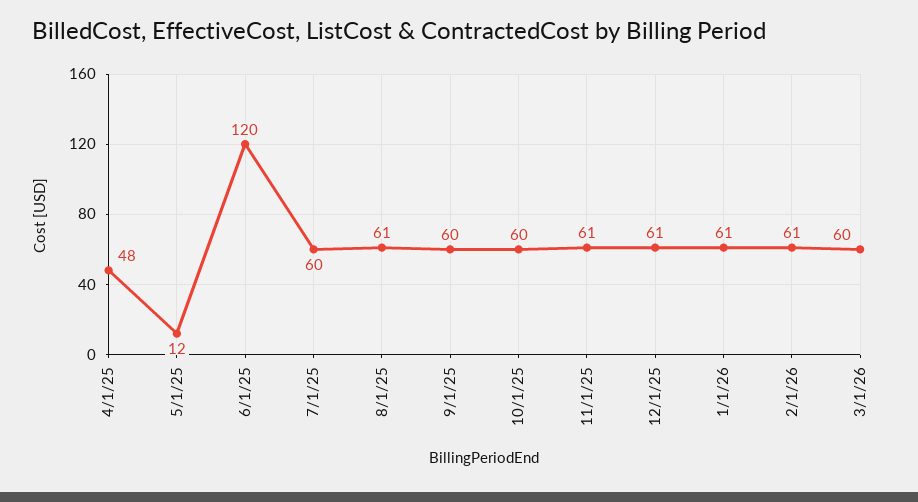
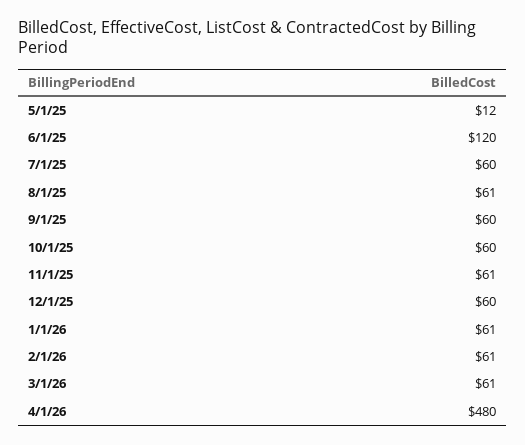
4/1/25: 48 -> none
12/1/25: 61 -> 60
3/1/26: 60 -> 61
4/1/26: none -> 480

